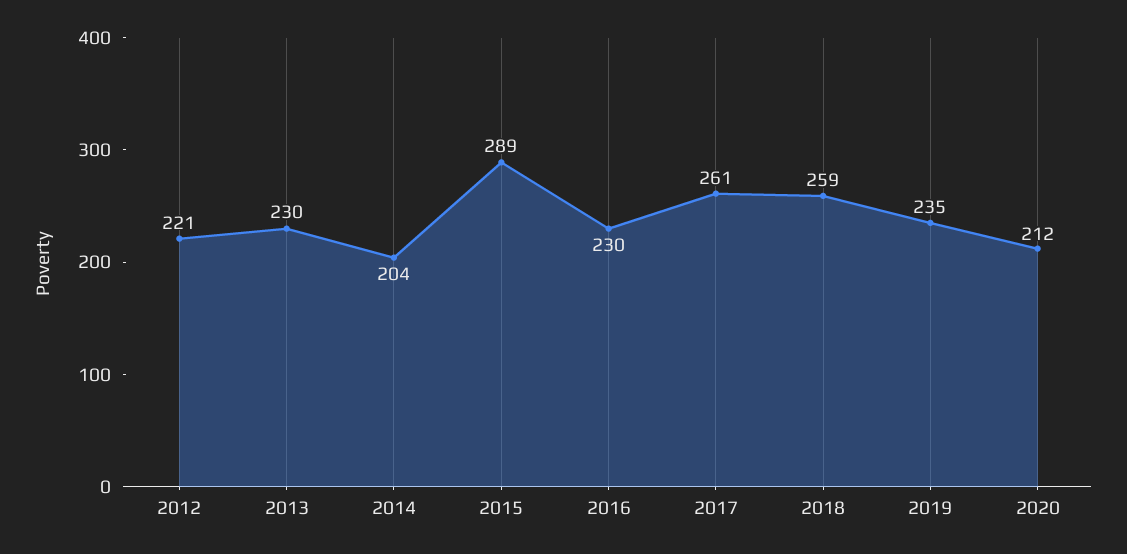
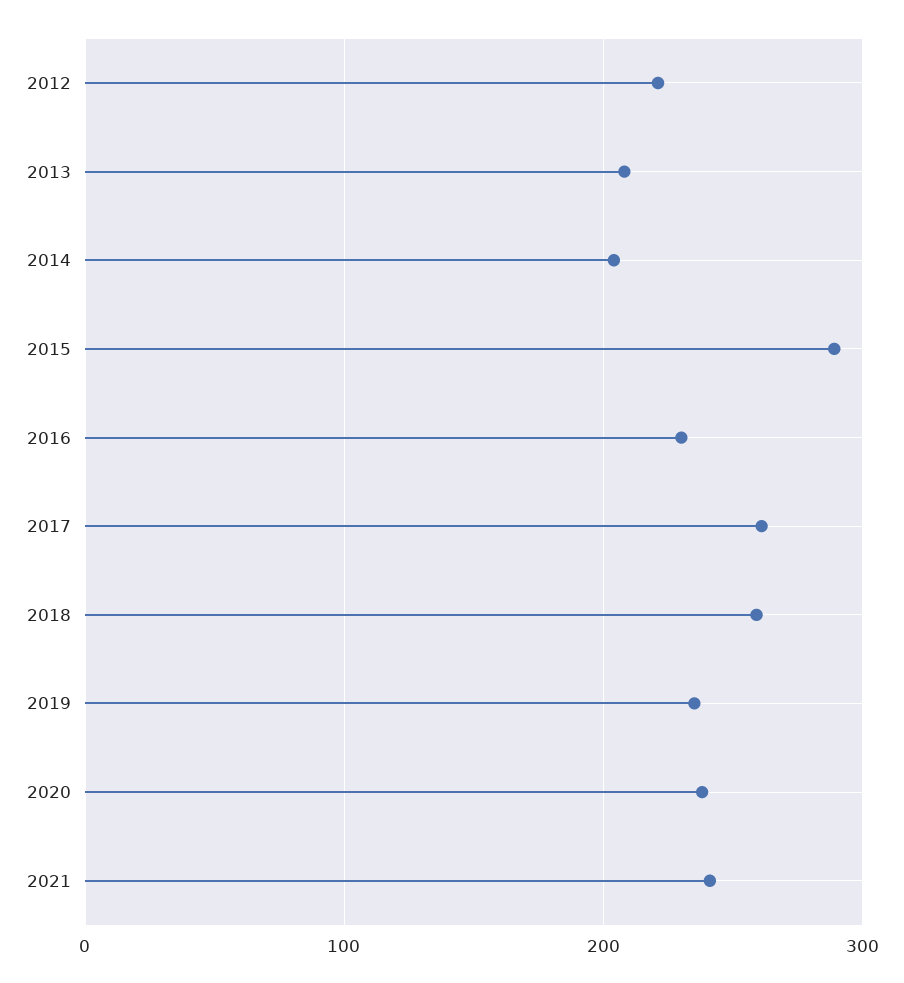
2013: 230 -> 210
2020: 212 -> 240
2021: none -> 240

